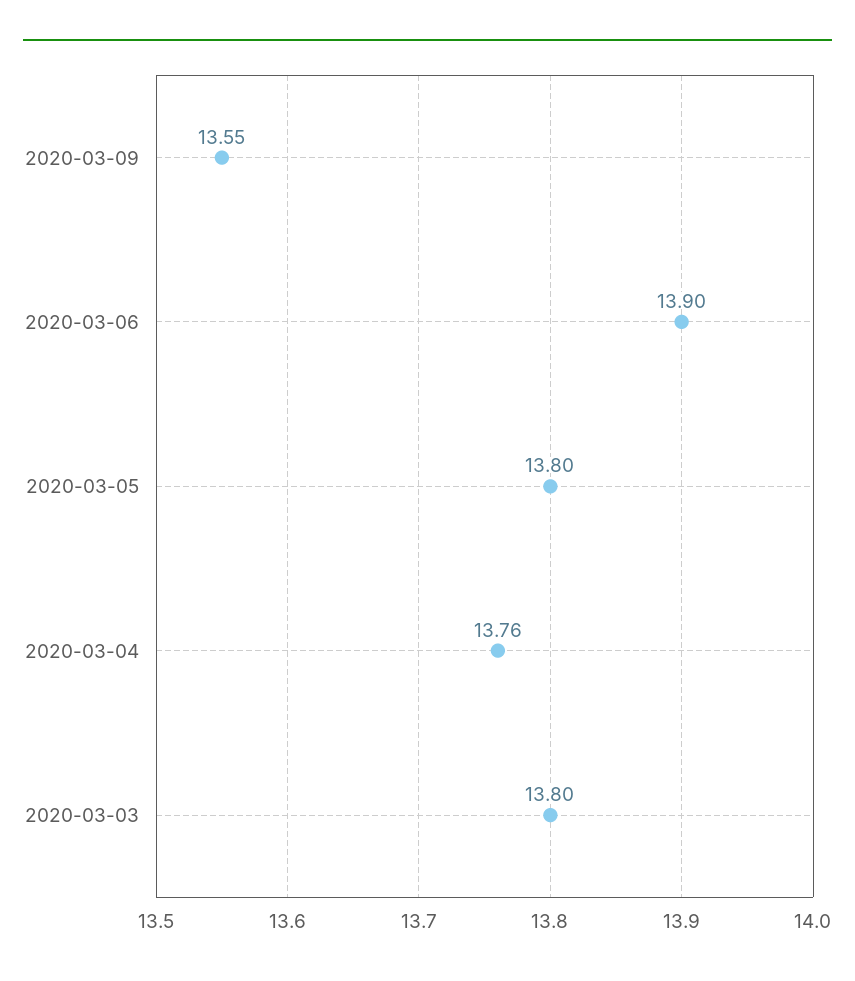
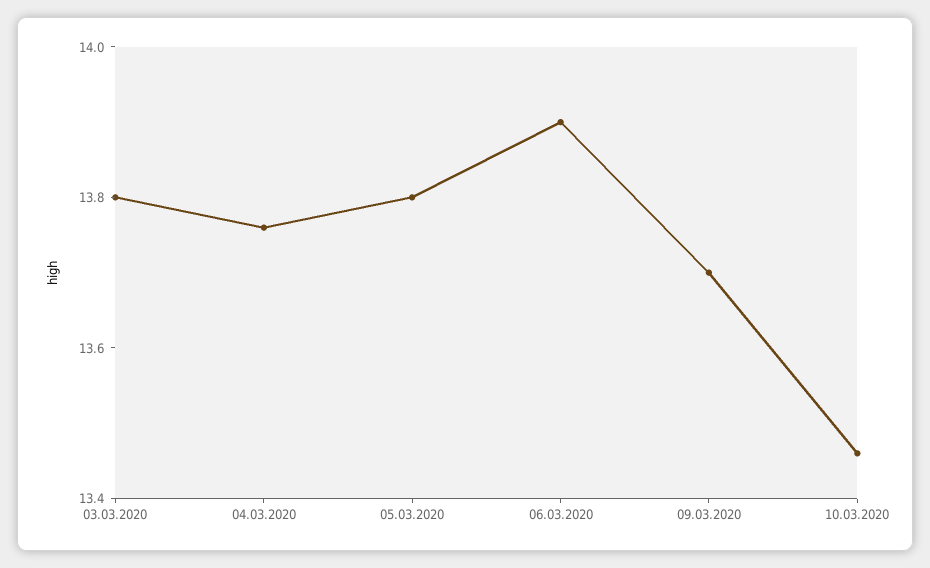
2020-03-09: 13.55 -> 13.7
10.03.2020: none -> 13.45

